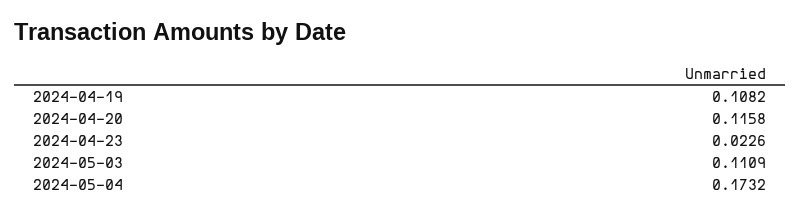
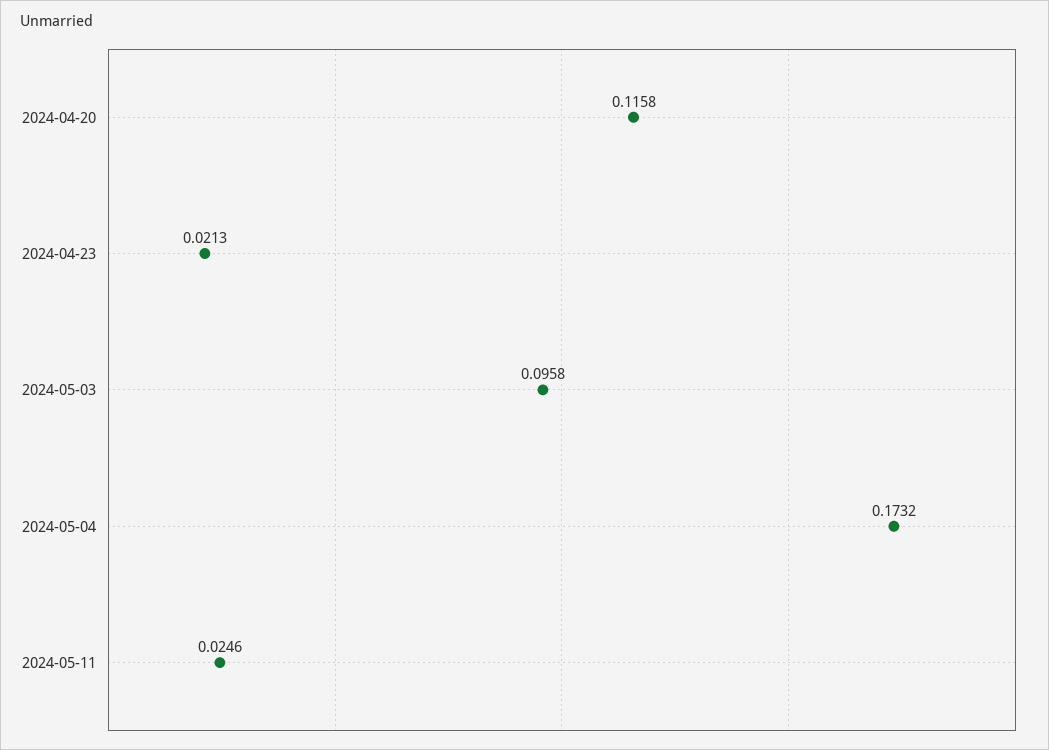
2024-04-19: 0.1082 -> none
2024-04-23: 0.0226 -> 0.0213
2024-05-03: 0.1109 -> 0.0958
2024-05-11: none -> 0.0246

